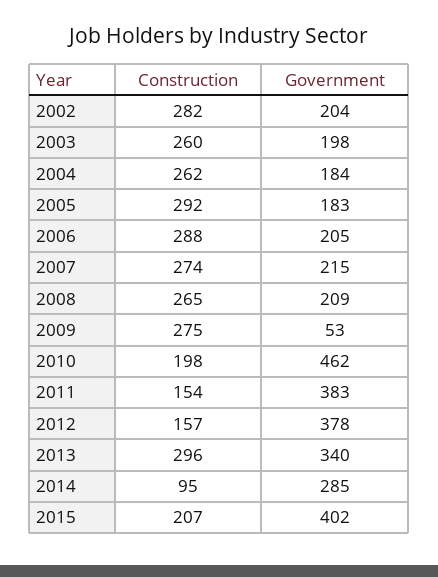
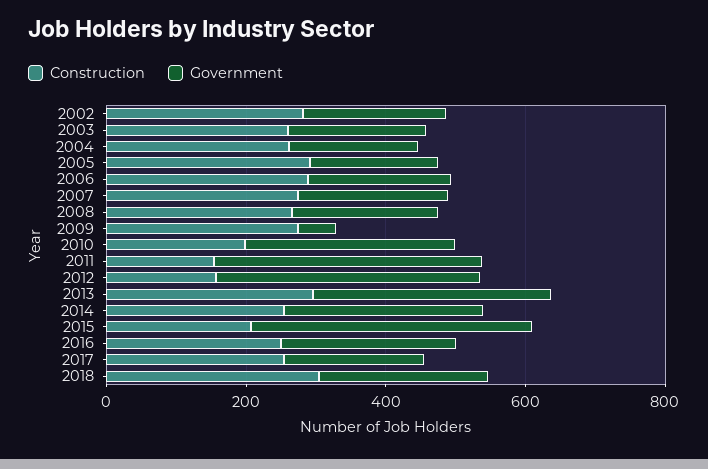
Government, 2010: 462 -> 300
Construction, 2014: 95 -> 250
Construction, 2016: none -> 250
Government, 2016: none -> 250
Construction, 2017: none -> 250
Government, 2017: none -> 200
Construction, 2018: none -> 300
Government, 2018: none -> 250

